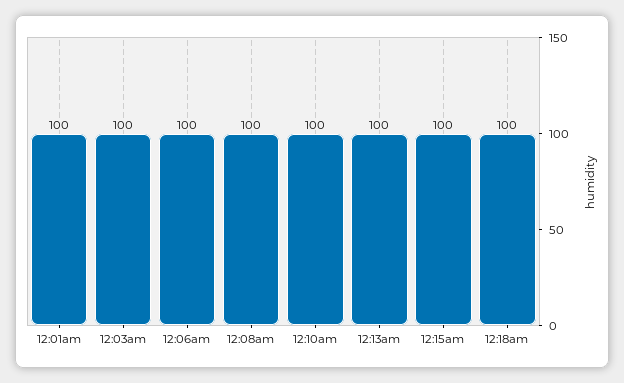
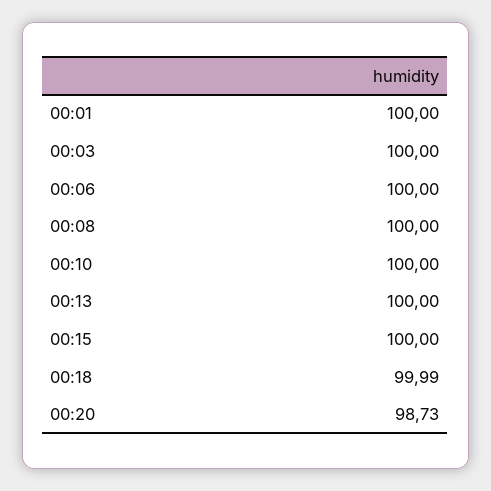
12:18am: 100 -> 99.99
00:20: none -> 98.73

